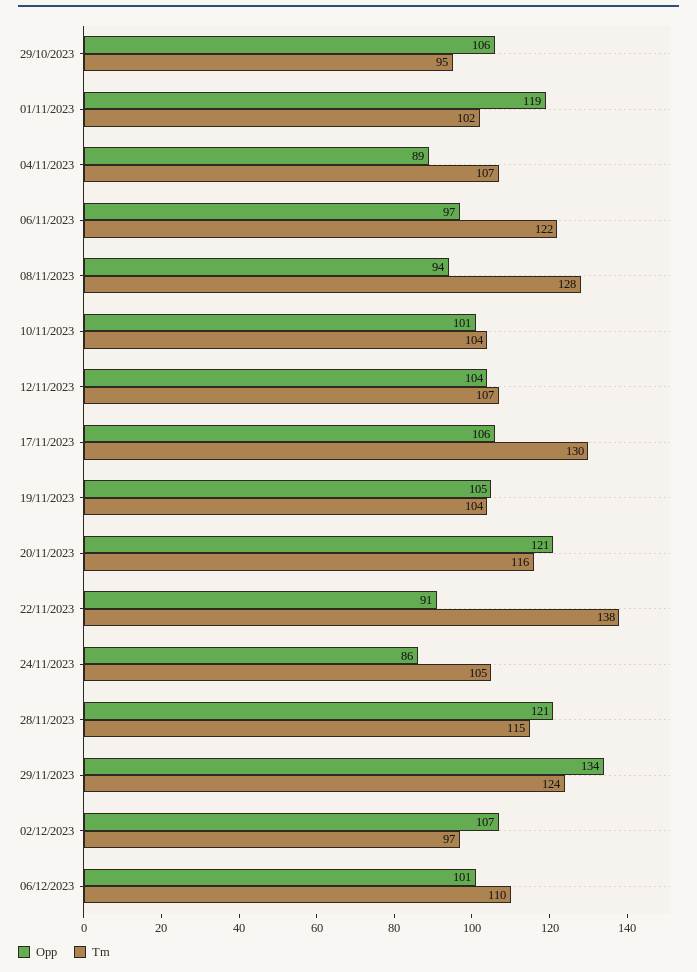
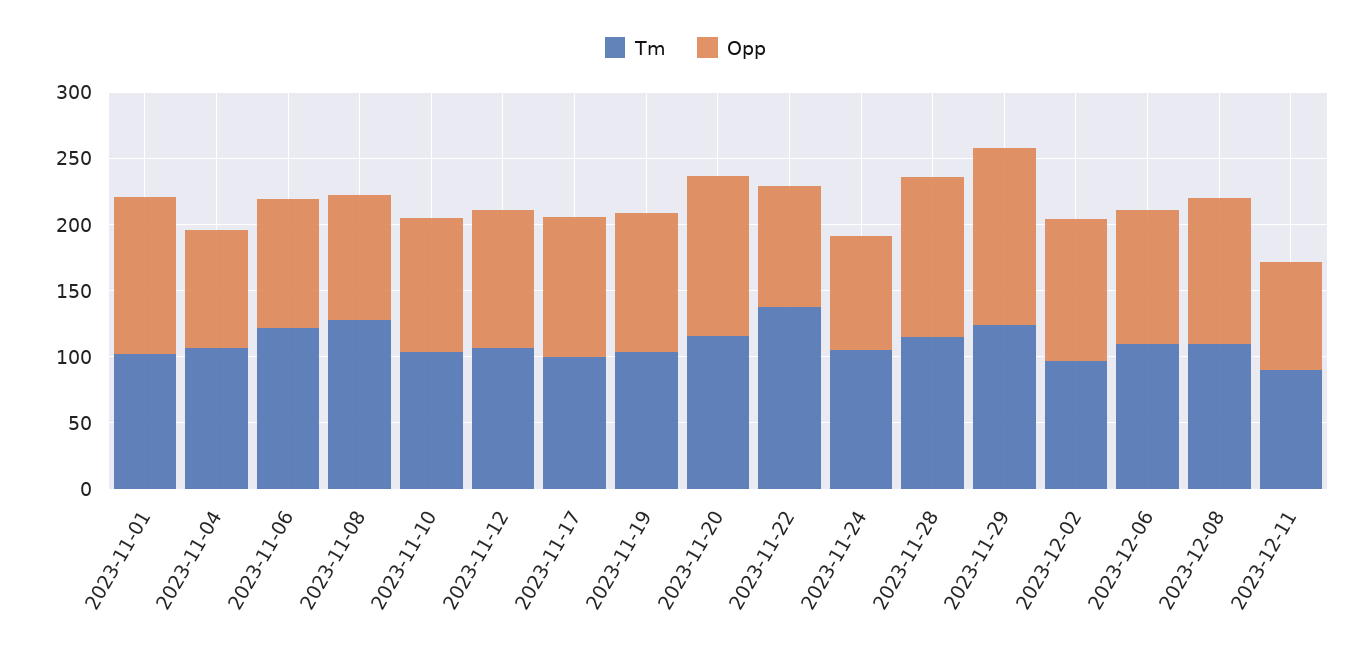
Opp, 29/10/2023: 106 -> none
Tm, 29/10/2023: 95 -> none
Tm, 17/11/2023: 130 -> 100
Tm, 2023-12-08: none -> 110
Opp, 2023-12-08: none -> 110
Tm, 2023-12-11: none -> 90
Opp, 2023-12-11: none -> 80

